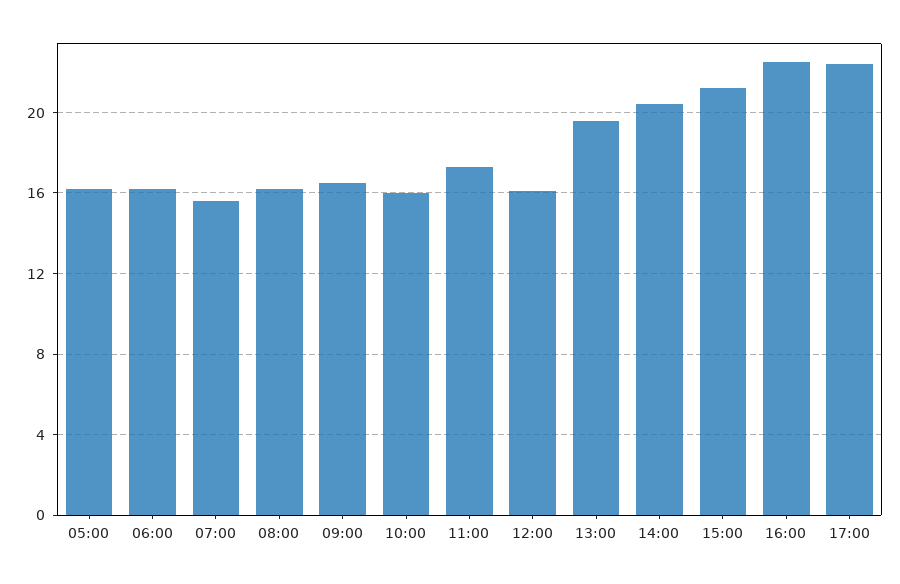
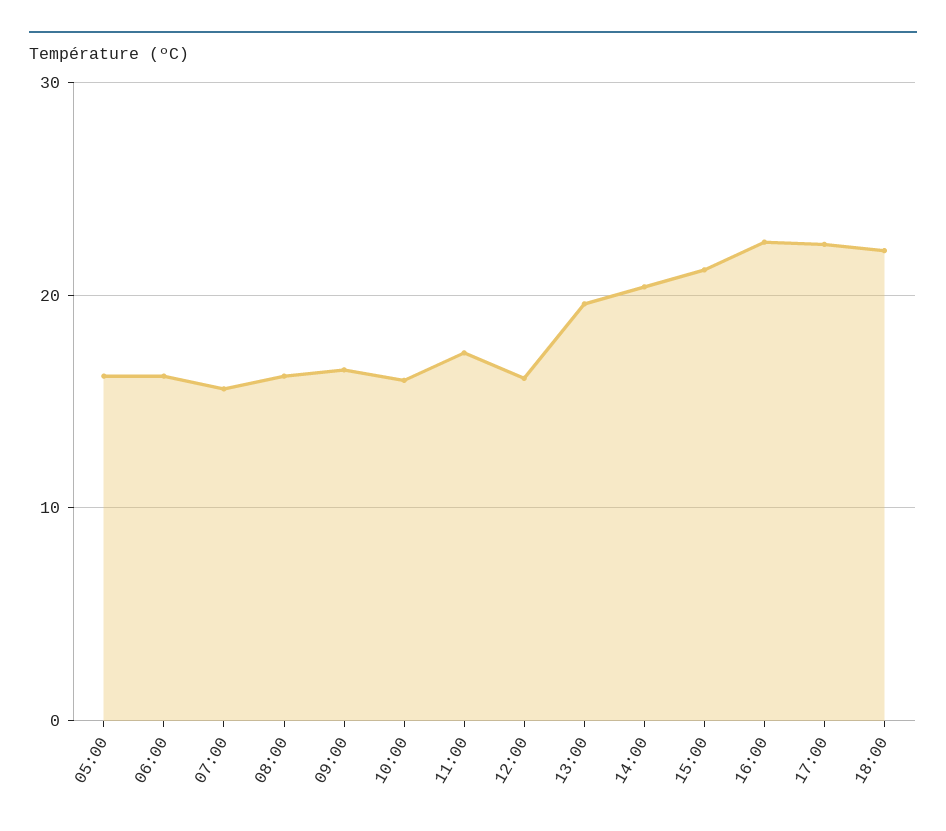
18:00: none -> 22

